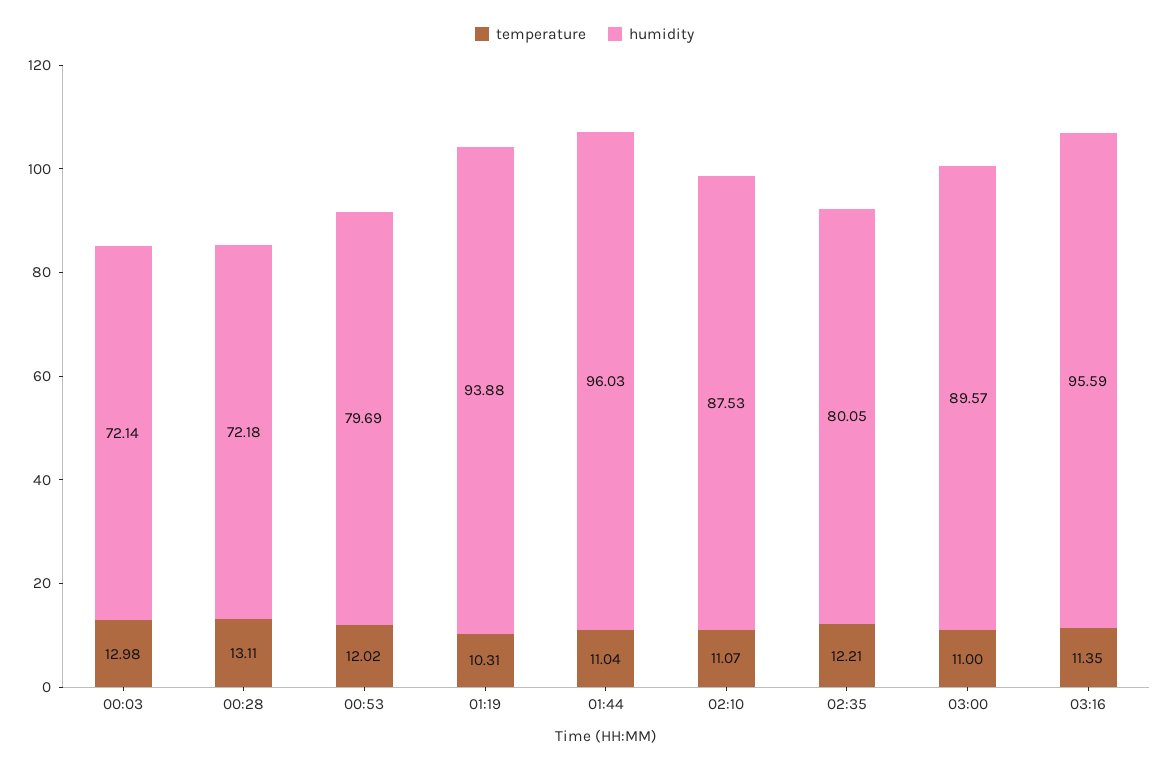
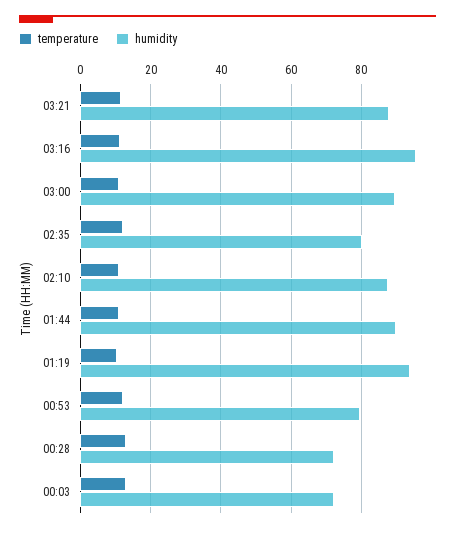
humidity, 01:44: 96.03 -> 90
temperature, 03:21: none -> 12
humidity, 03:21: none -> 88

